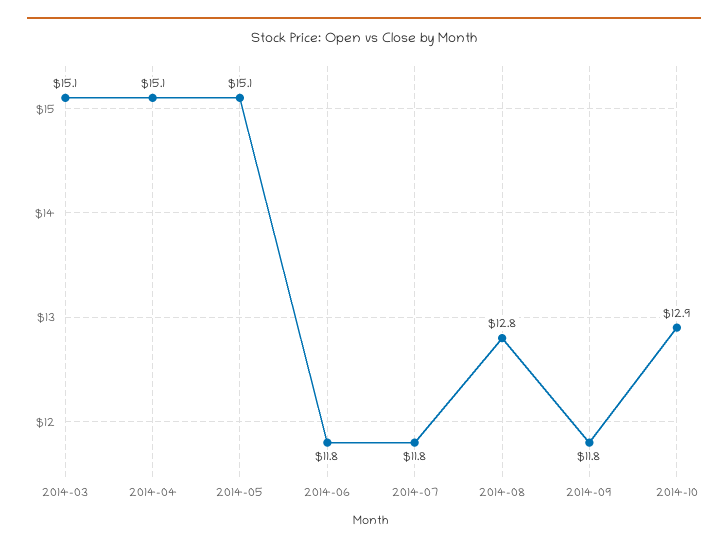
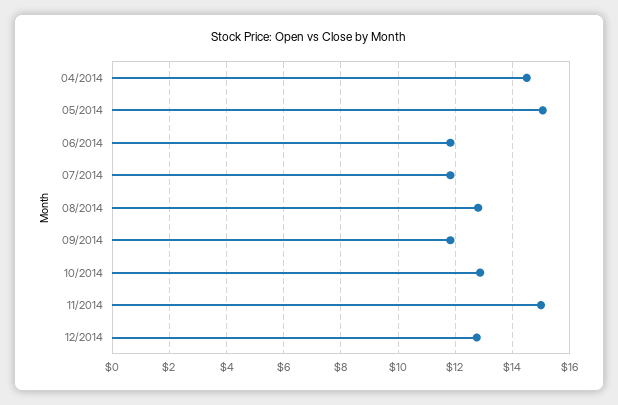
2014-03: 15.1 -> none
2014-04: 15.1 -> 14.5
11/2014: none -> 15
12/2014: none -> 12.75

